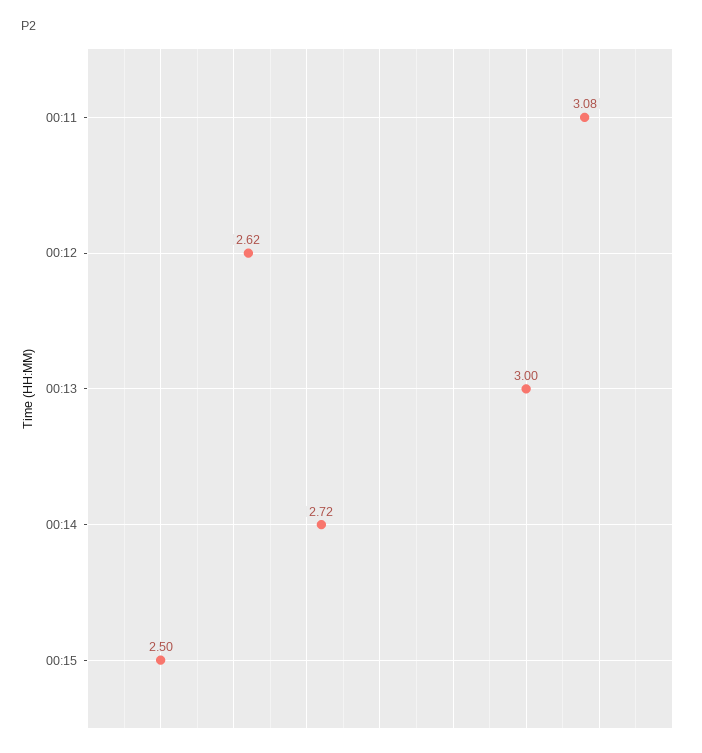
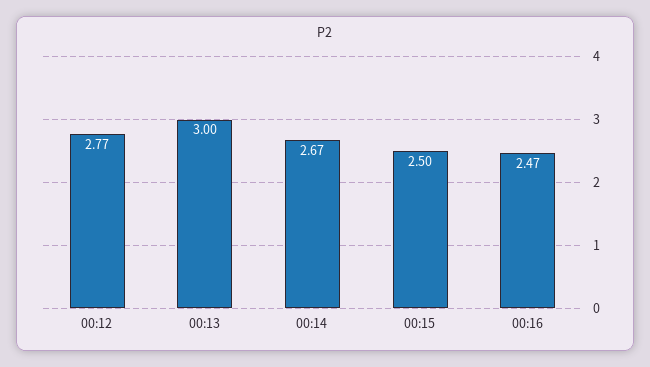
00:11: 3.08 -> none
00:12: 2.62 -> 2.77
00:14: 2.72 -> 2.67
00:16: none -> 2.47

